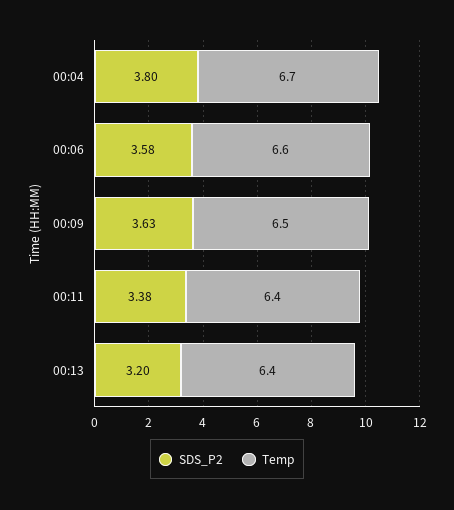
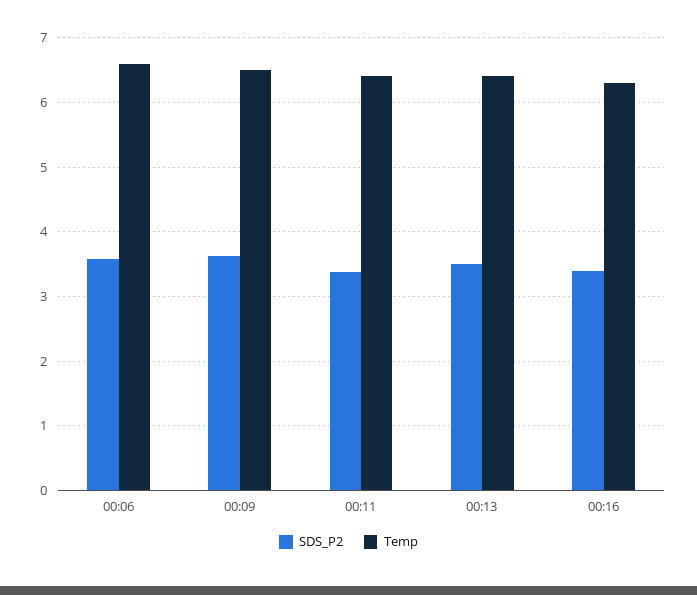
SDS_P2, 00:04: 3.8 -> none
Temp, 00:04: 6.7 -> none
SDS_P2, 00:13: 3.2 -> 3.5
SDS_P2, 00:16: none -> 3.4
Temp, 00:16: none -> 6.3

